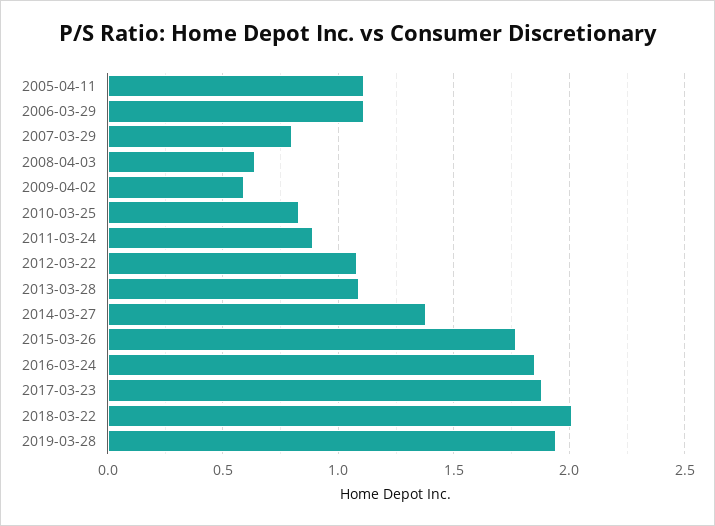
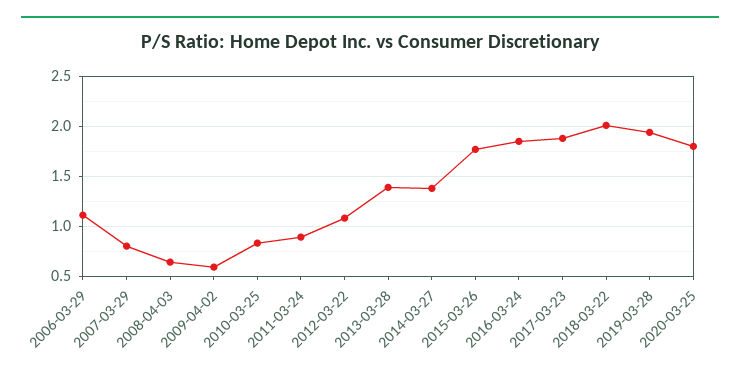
2005-04-11: 1.1 -> none
2013-03-28: 1.1 -> 1.4
2020-03-25: none -> 1.8

